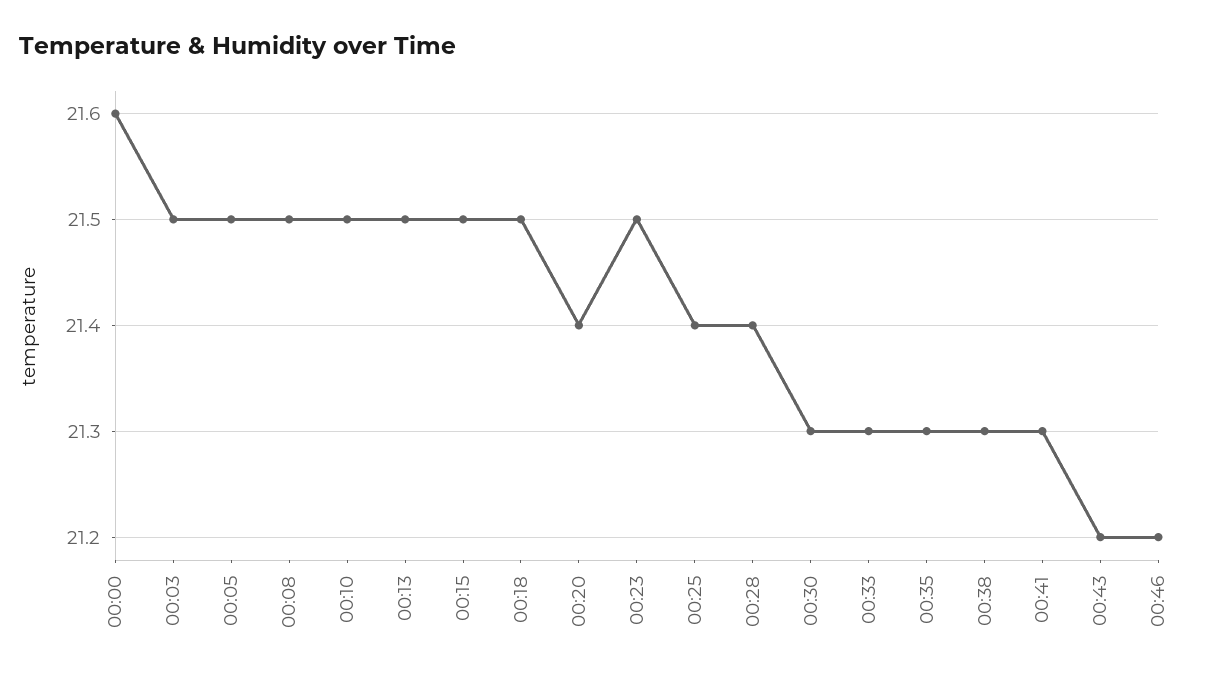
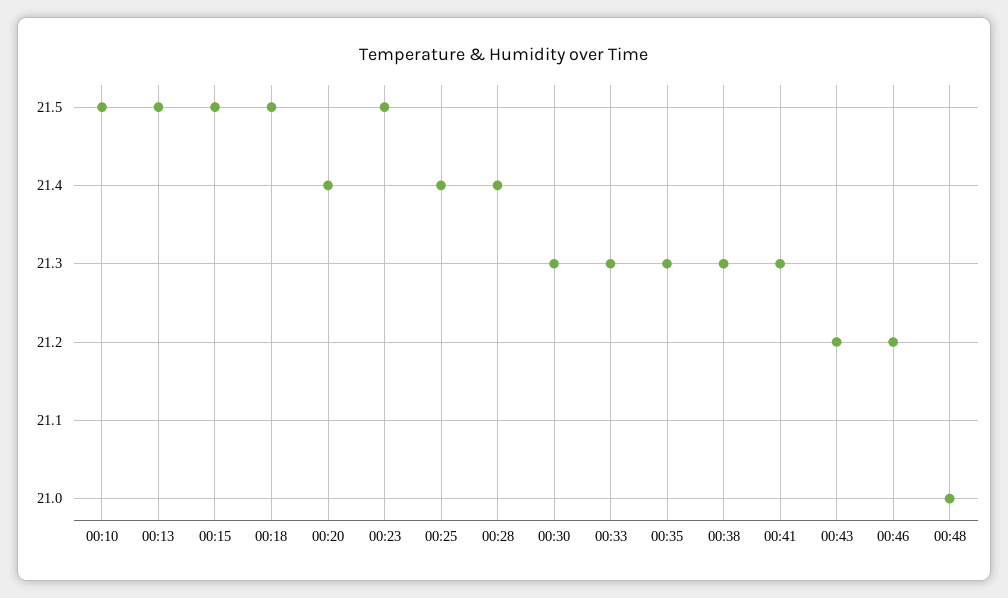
00:00: 21.6 -> none
00:03: 21.5 -> none
00:05: 21.5 -> none
00:08: 21.5 -> none
00:48: none -> 21

